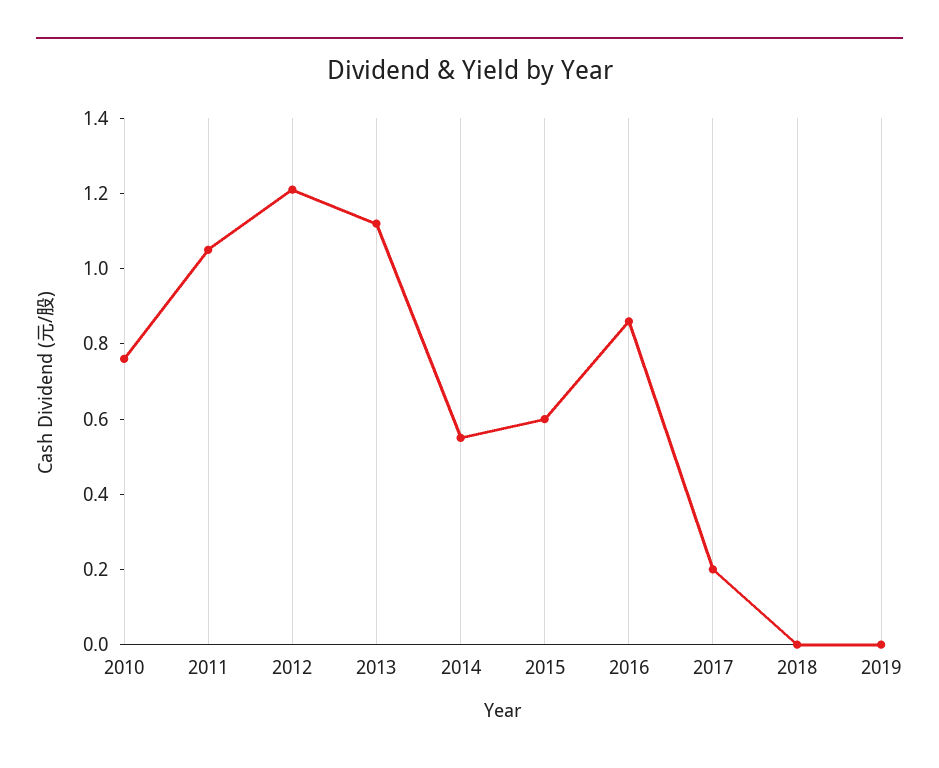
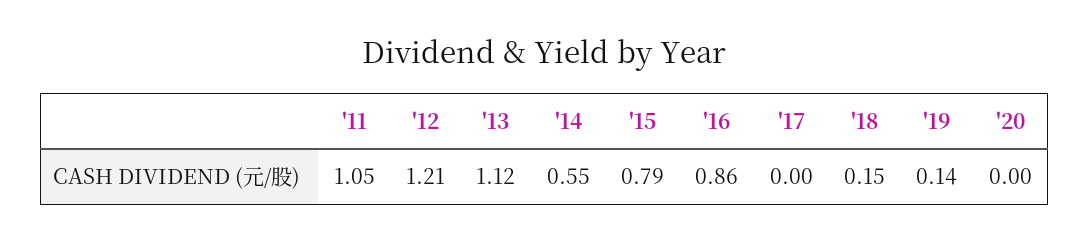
2010: 0.75 -> none
2015: 0.6 -> 0.79
2017: 0.2 -> 0
2018: 0 -> 0.15
2019: 0 -> 0.14
'20: none -> 0

